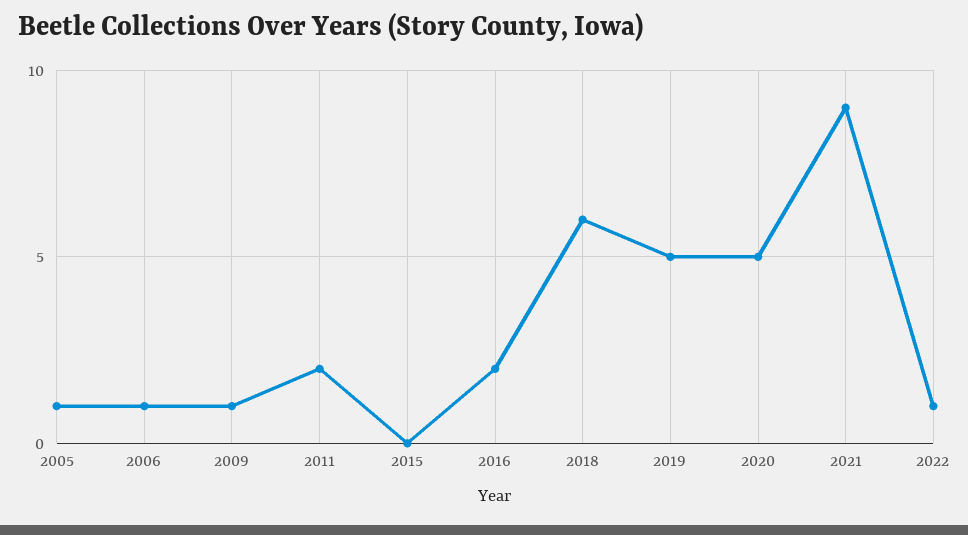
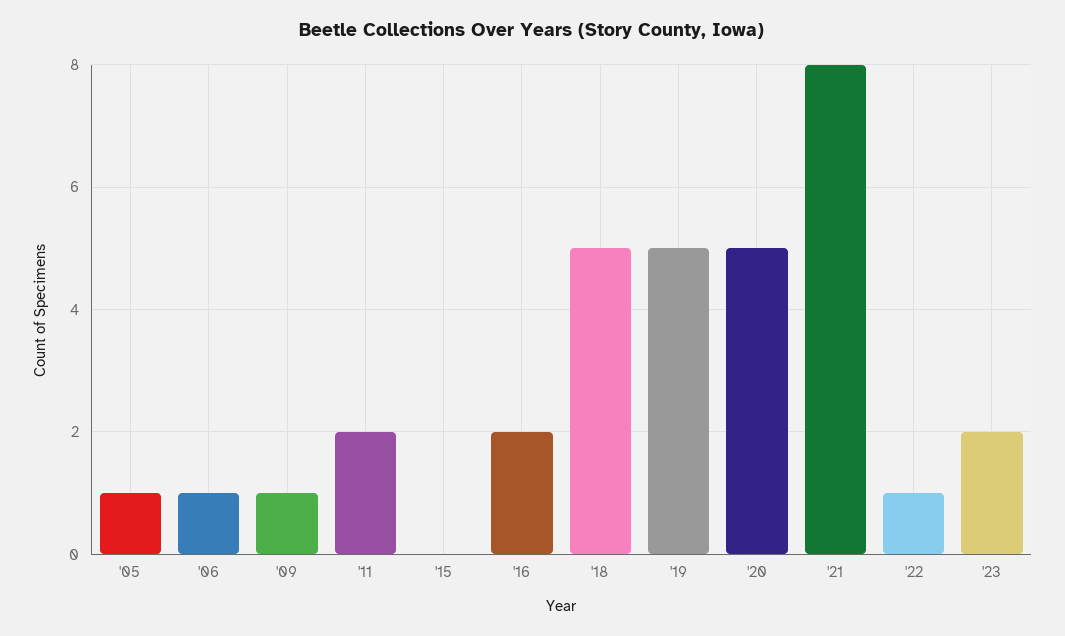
2018: 6 -> 5
2021: 9 -> 8
'23: none -> 2

